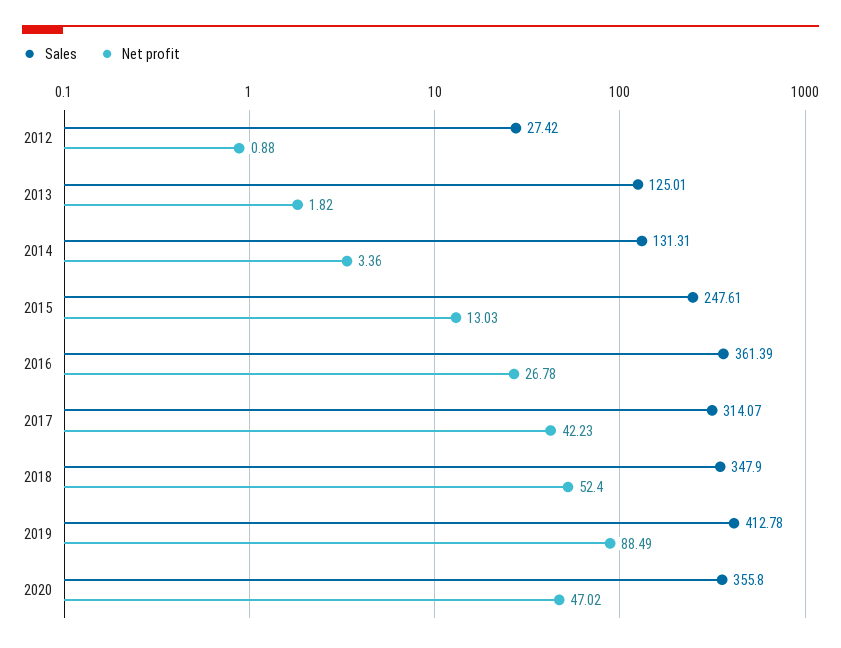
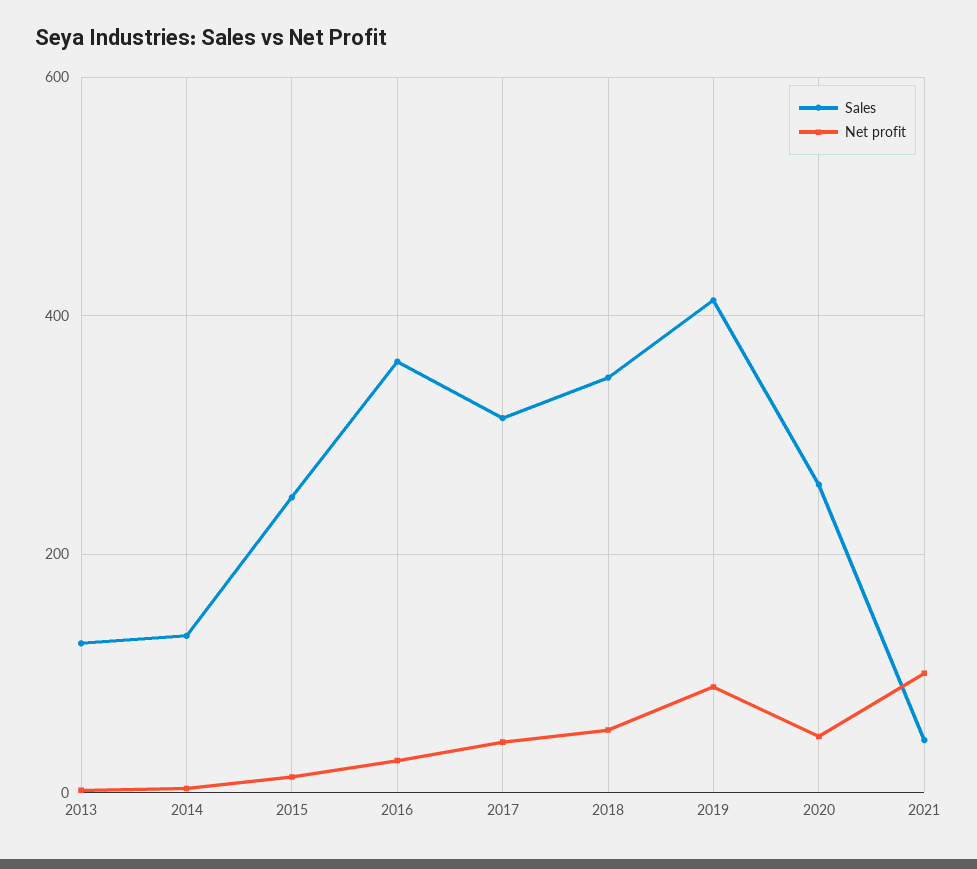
Sales, 2012: 27.42 -> none
Net profit, 2012: 0.88 -> none
Sales, 2020: 355.8 -> 260
Sales, 2021: none -> 40
Net profit, 2021: none -> 100

